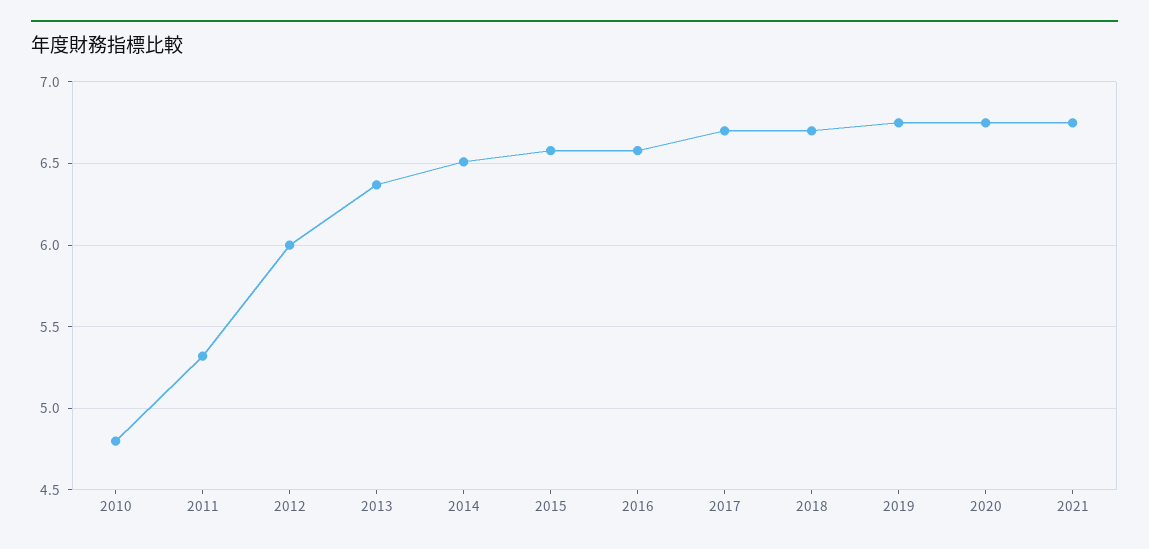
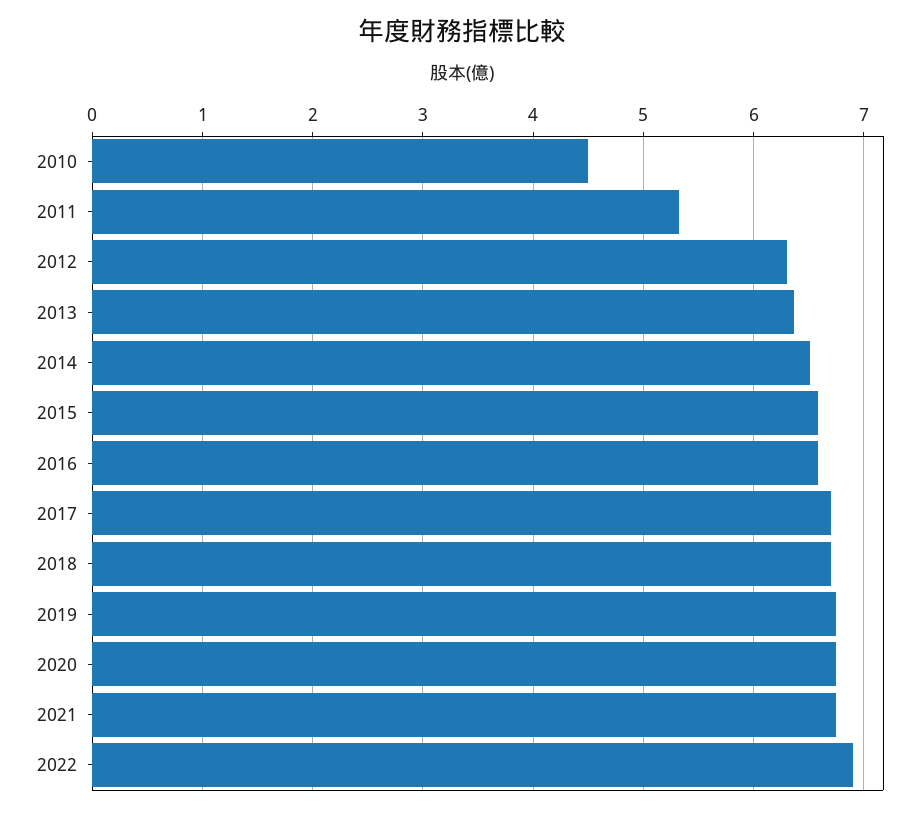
2010: 4.8 -> 4.5
2012: 6 -> 6.3
2022: none -> 6.9

